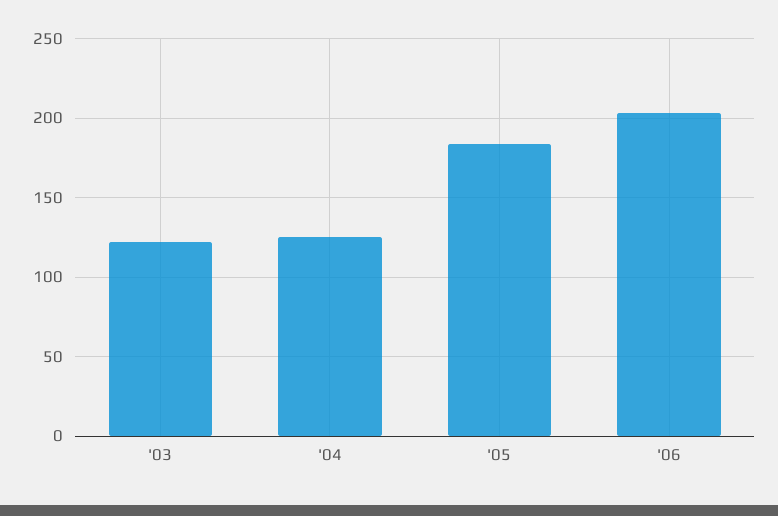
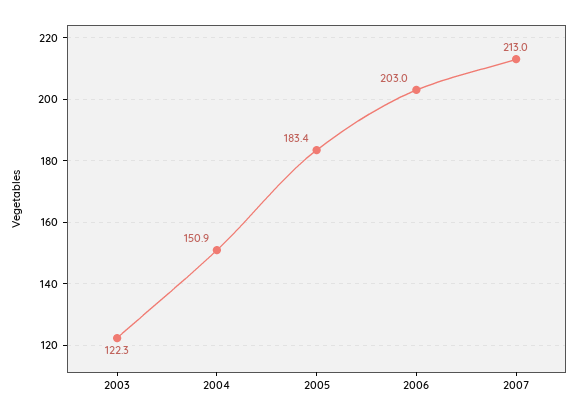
'04: 125 -> 150.9
2007: none -> 213

